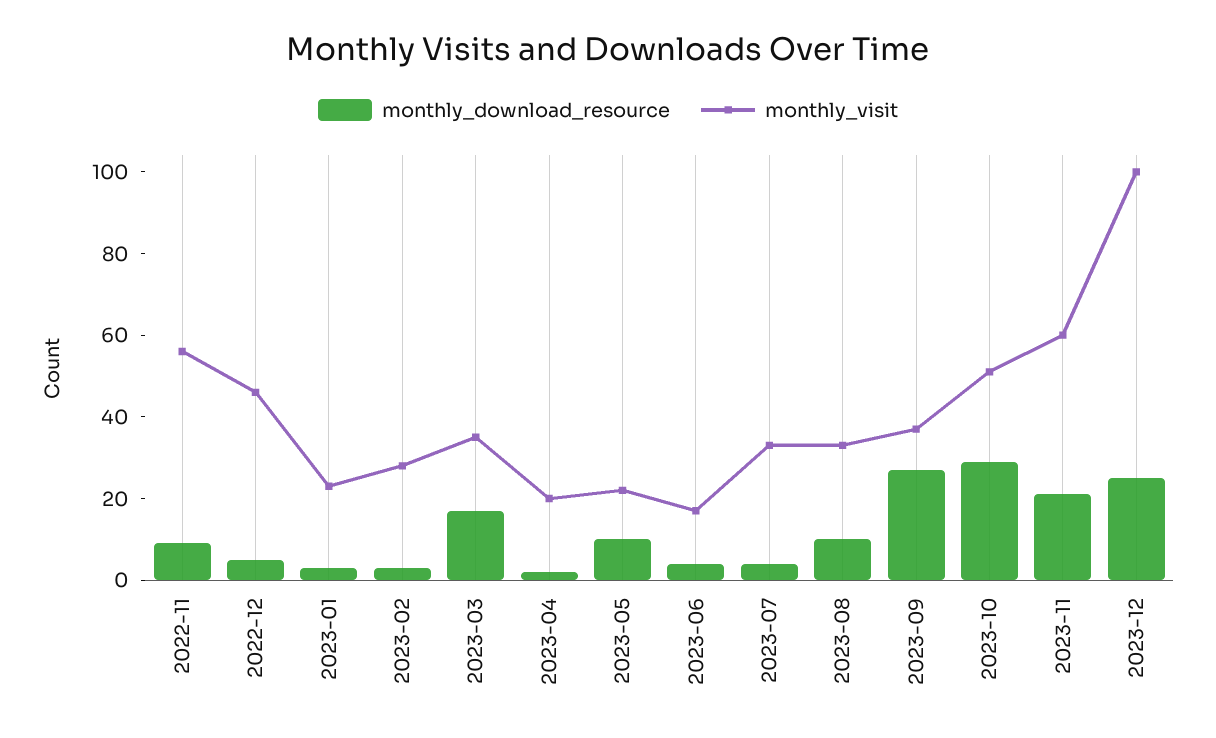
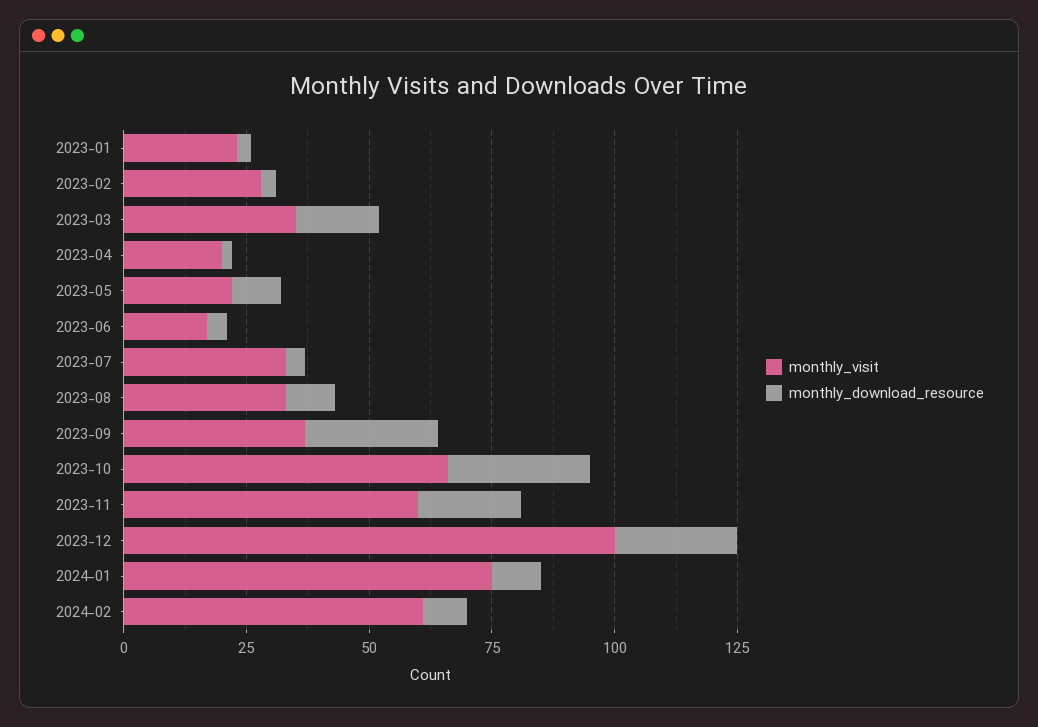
monthly_download_resource, 2022-11: 10 -> none
monthly_visit, 2022-11: 55 -> none
monthly_download_resource, 2022-12: 5 -> none
monthly_visit, 2022-12: 45 -> none
monthly_visit, 2023-10: 50 -> 65
monthly_visit, 2024-01: none -> 75
monthly_download_resource, 2024-01: none -> 10
monthly_visit, 2024-02: none -> 60
monthly_download_resource, 2024-02: none -> 10

